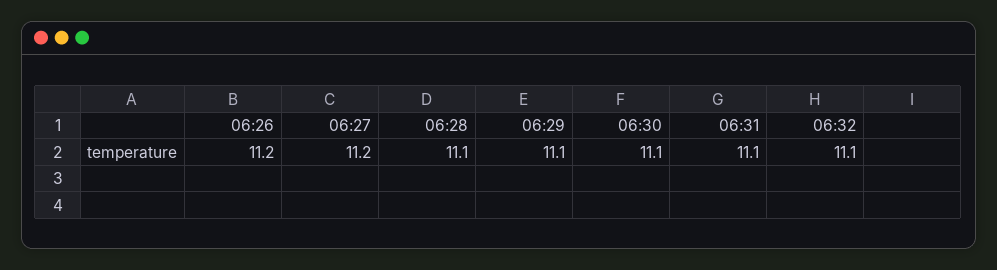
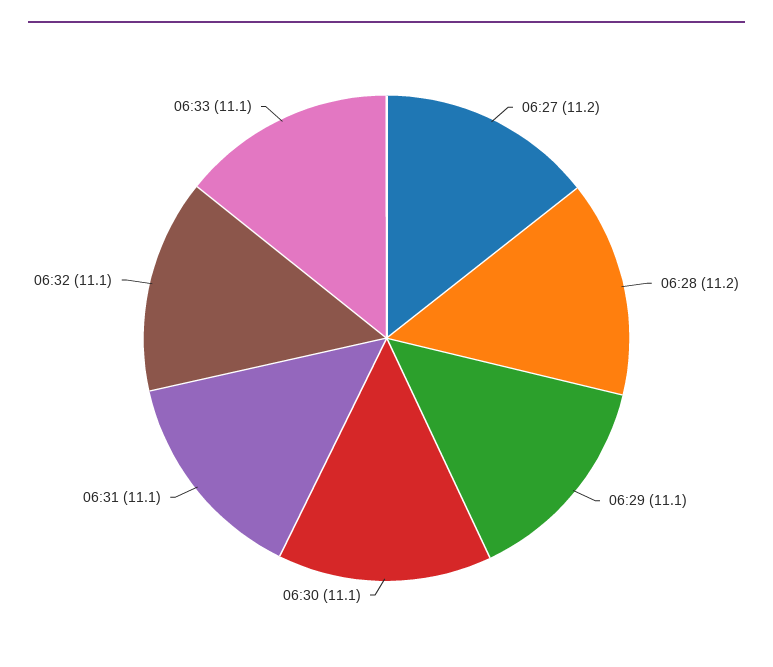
06:26: 11.2 -> none
06:28: 11.1 -> 11.2
06:33: none -> 11.1

